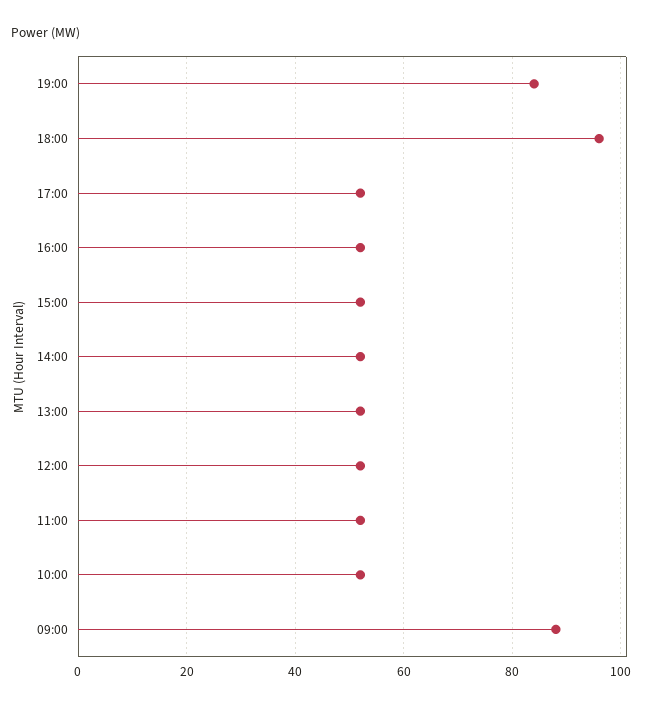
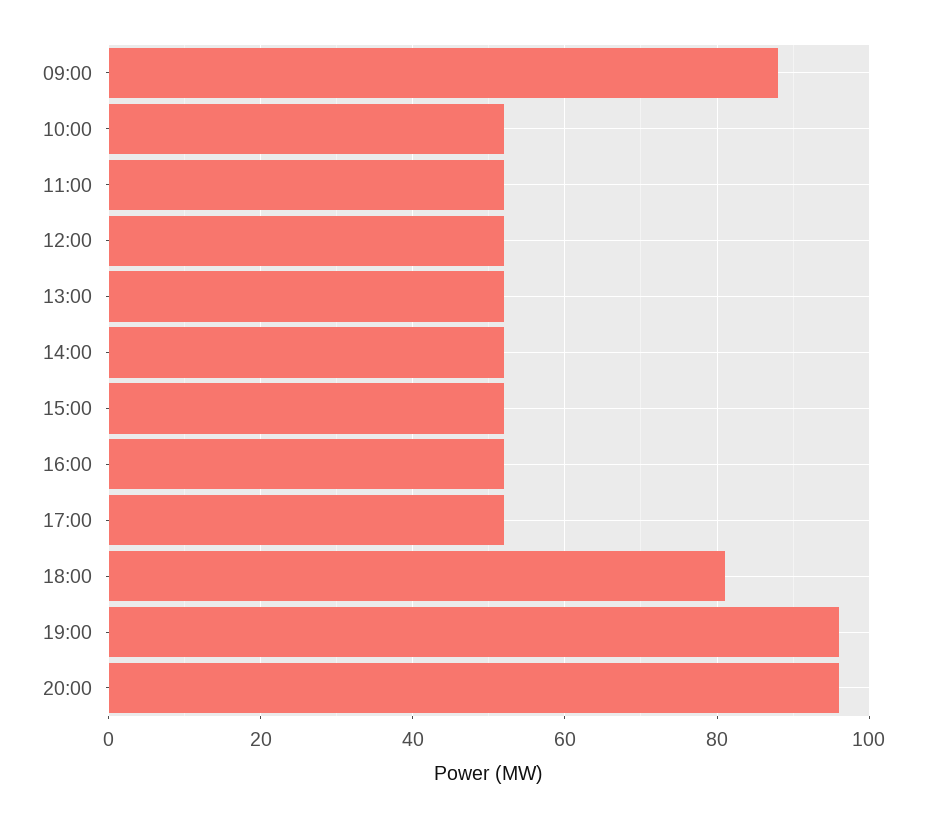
19:00: 85 -> 95
18:00: 95 -> 80
20:00: none -> 95

